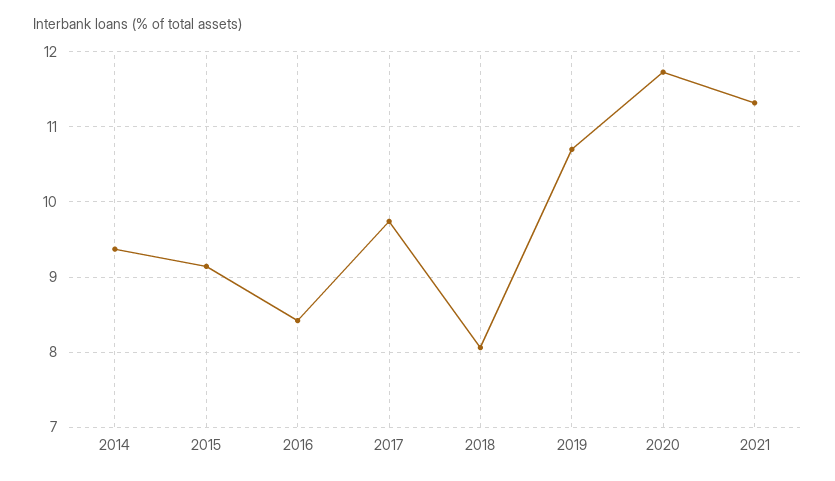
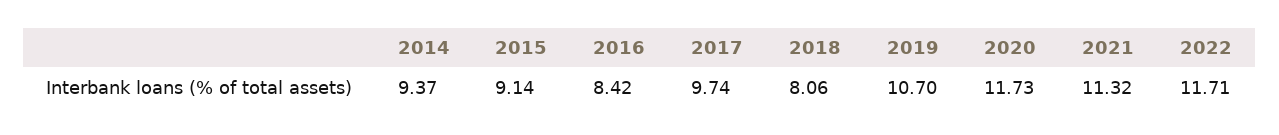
2022: none -> 11.71

